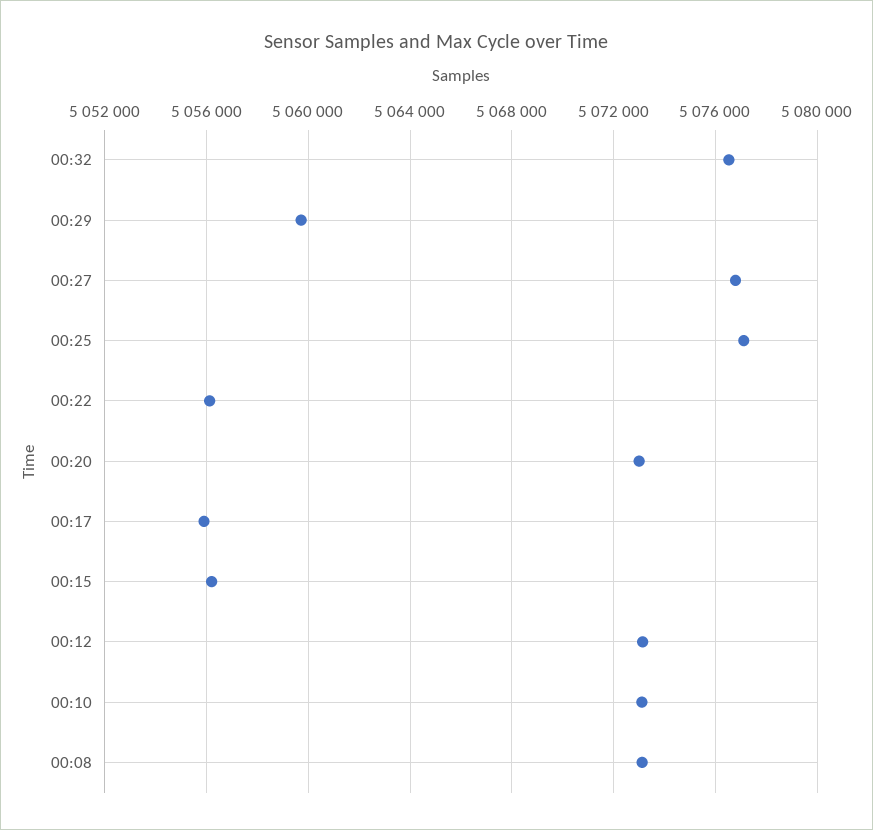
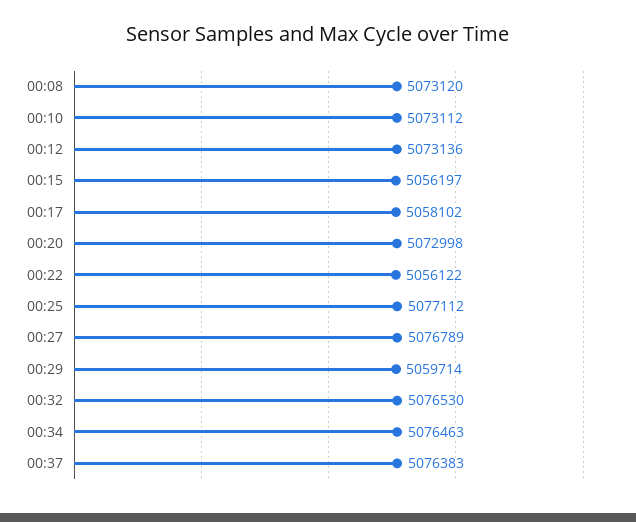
00:17: 5056000 -> 5058102
00:34: none -> 5076463
00:37: none -> 5076383

